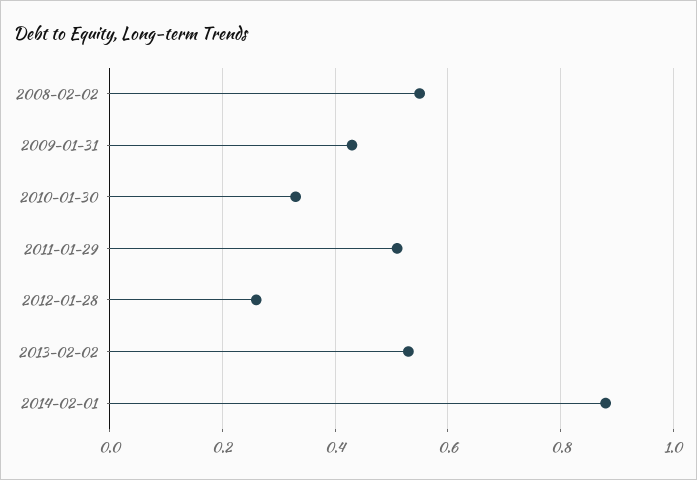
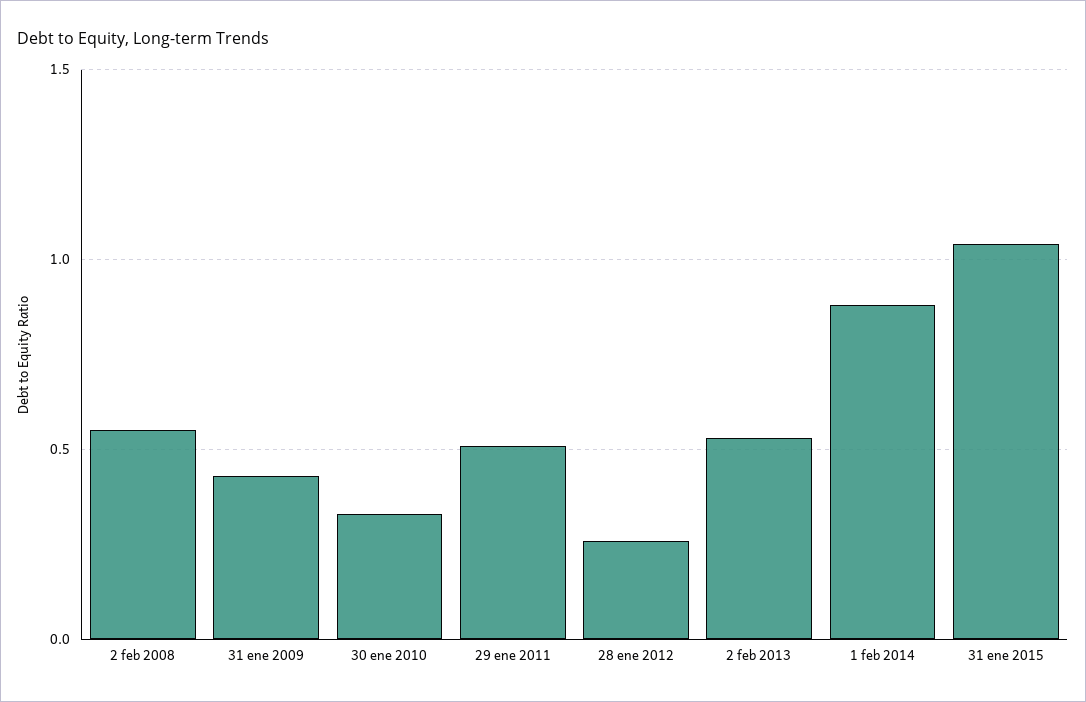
31 ene 2015: none -> 1.05

